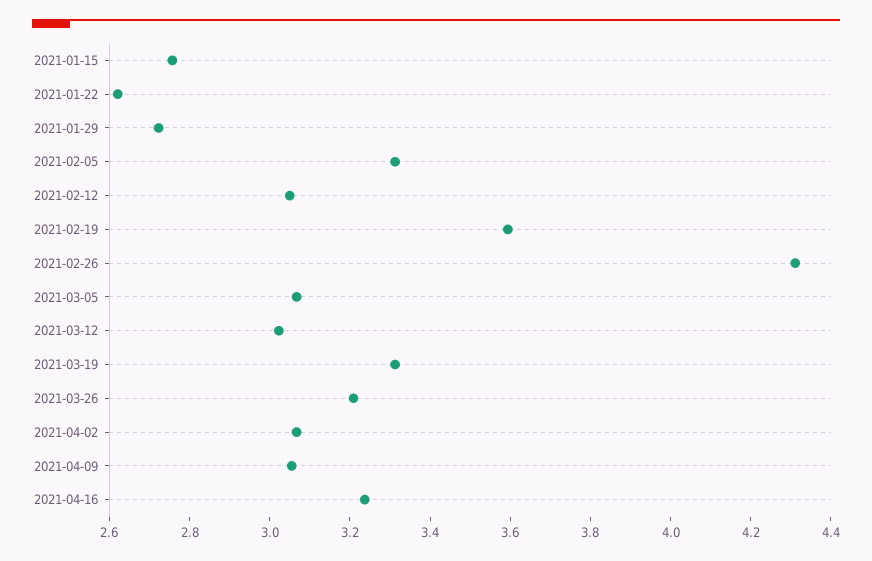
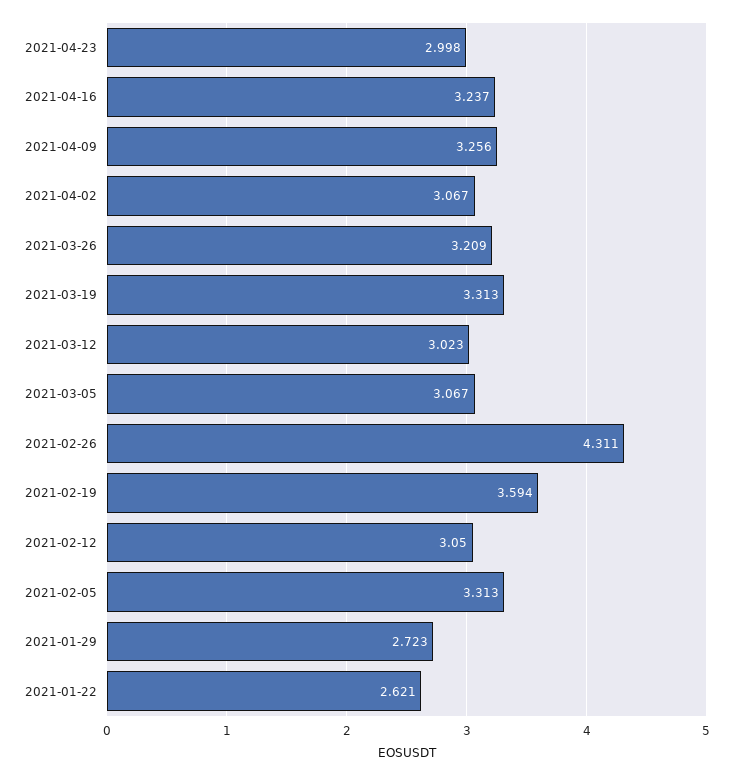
2021-01-15: 2.75 -> none
2021-04-09: 3.05 -> 3.256
2021-04-23: none -> 2.998

